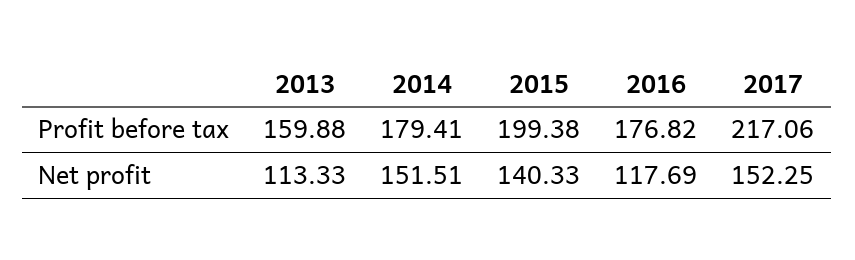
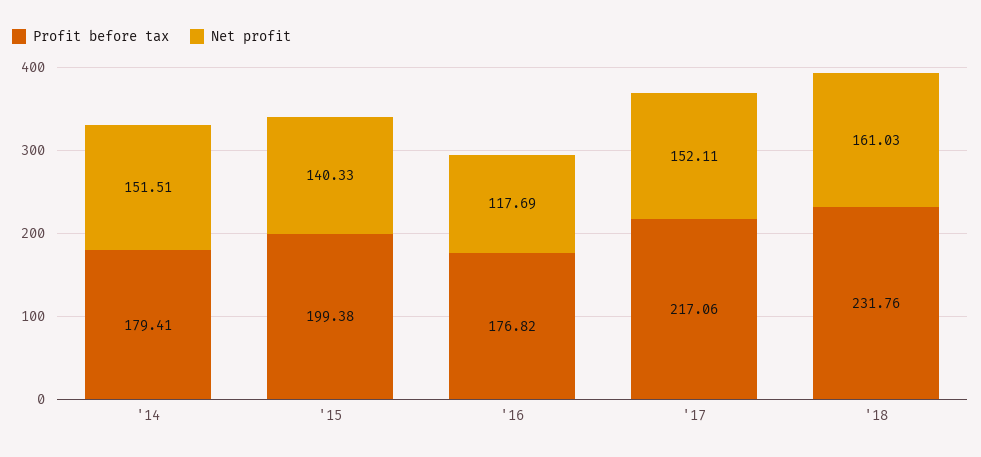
Profit before tax, 2013: 159.88 -> none
Net profit, 2013: 113.33 -> none
Net profit, 2017: 152.25 -> 152.11
Profit before tax, '18: none -> 231.76
Net profit, '18: none -> 161.03

